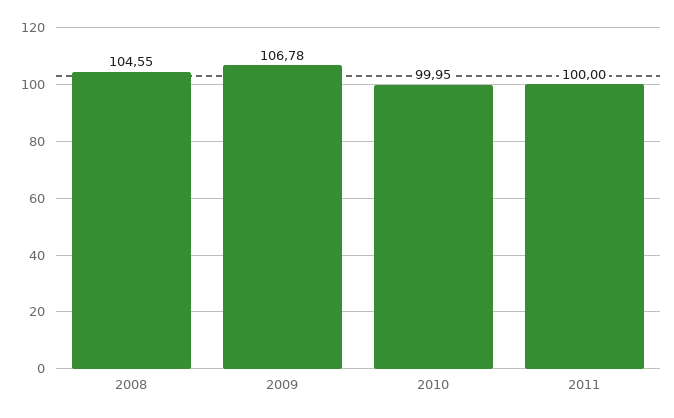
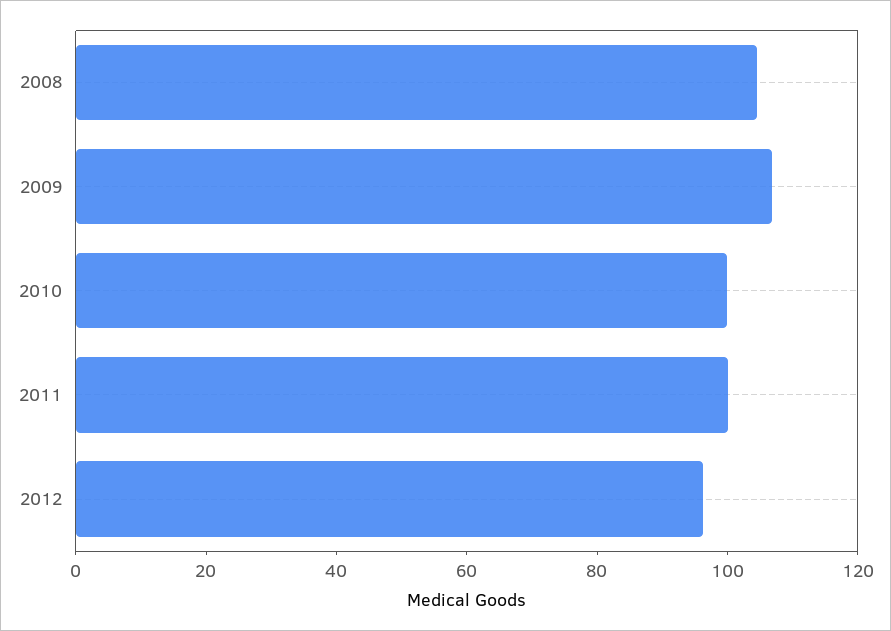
2012: none -> 95

